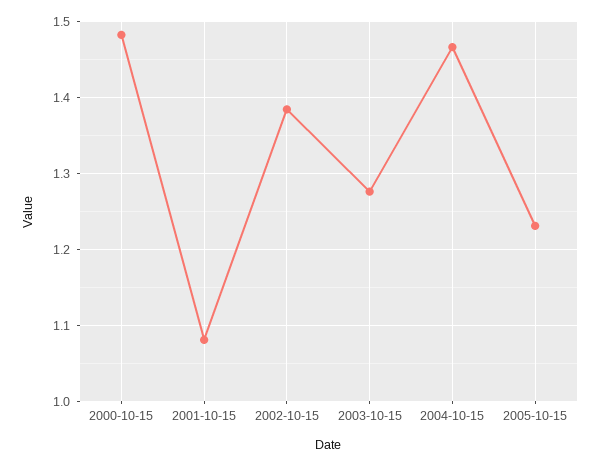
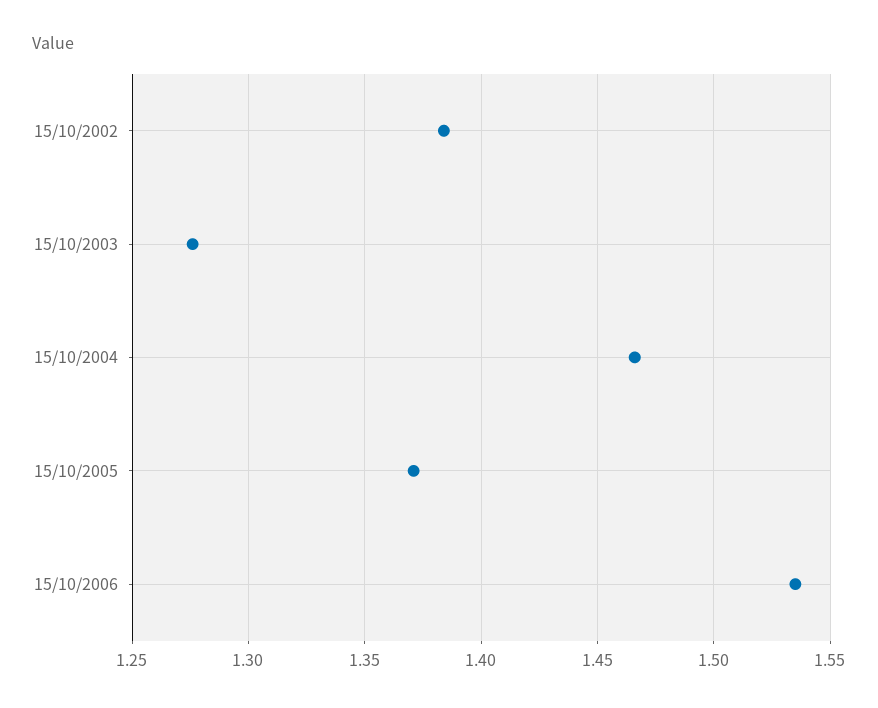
2000-10-15: 1.48 -> none
2001-10-15: 1.08 -> none
2005-10-15: 1.23 -> 1.37
15/10/2006: none -> 1.535

